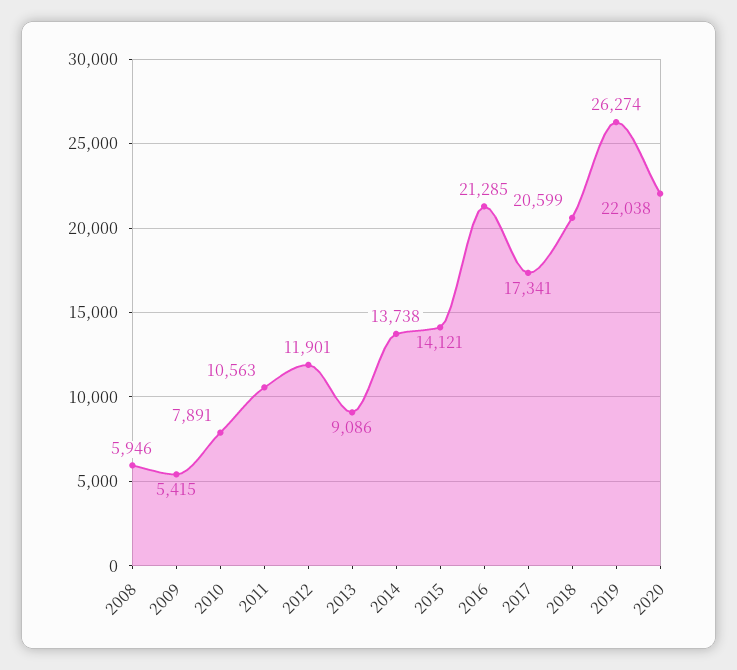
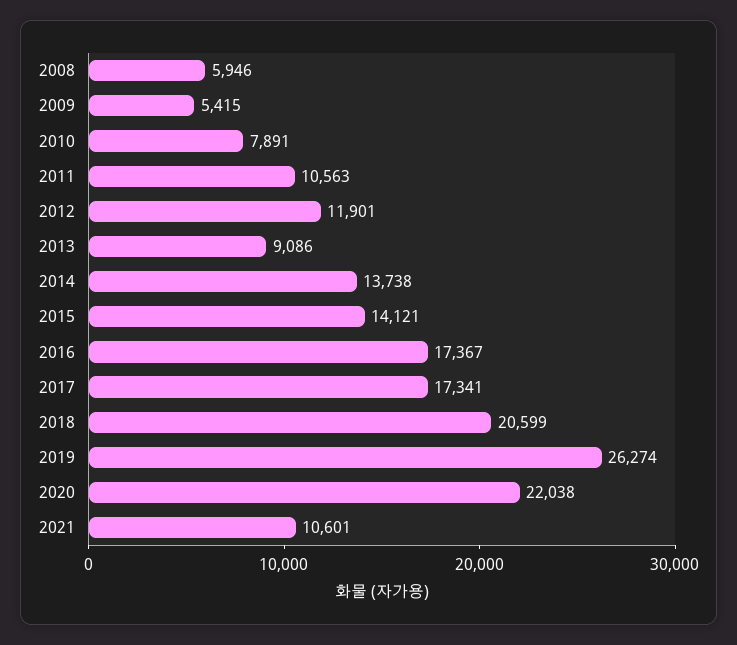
2016: 21285 -> 17367
2021: none -> 10601

